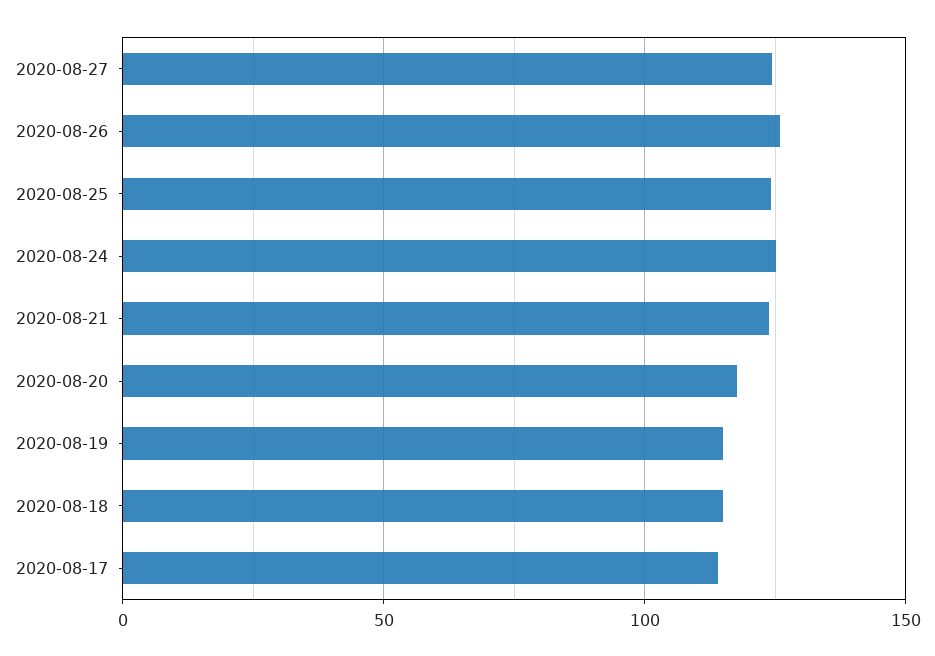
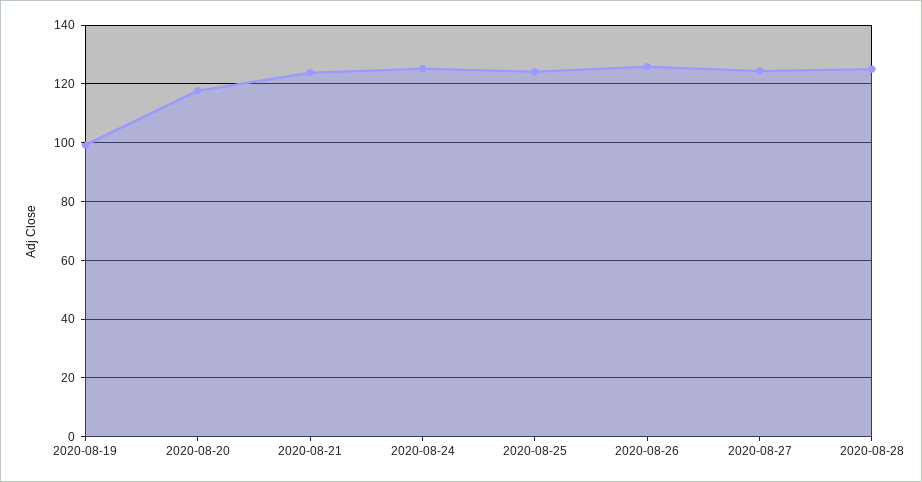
2020-08-19: 115 -> 100
2020-08-18: 115 -> none
2020-08-17: 115 -> none
2020-08-28: none -> 125

